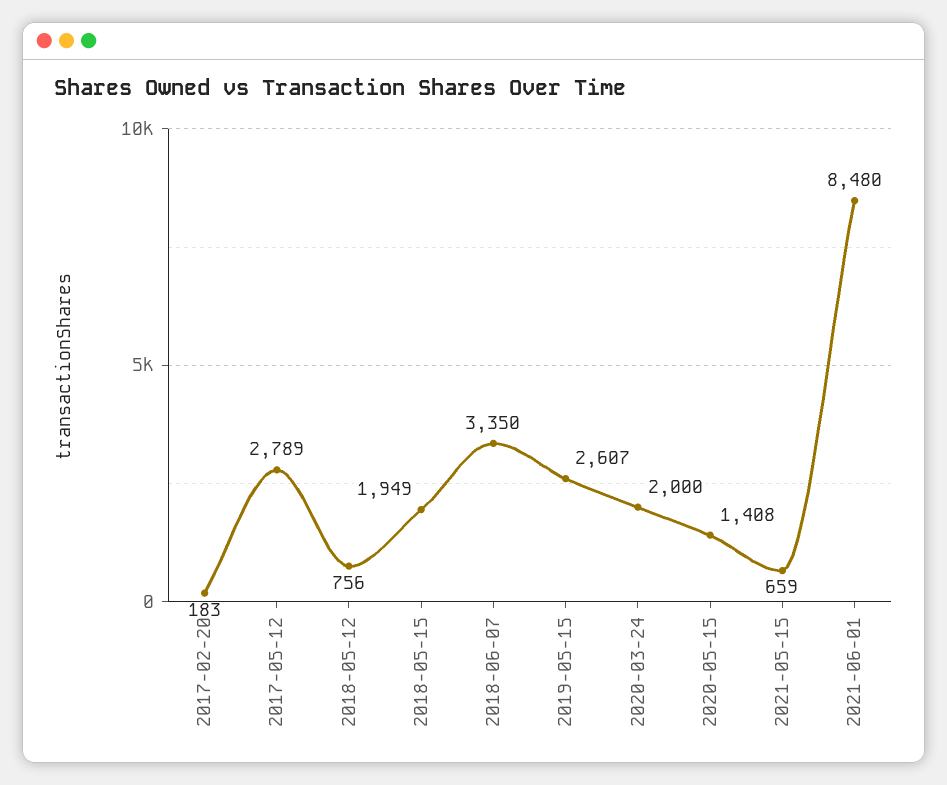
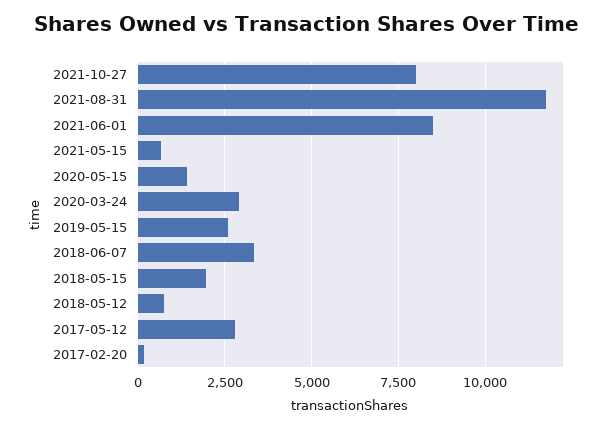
2020-03-24: 2000 -> 3000
2021-10-27: none -> 8000
2021-08-31: none -> 11750

